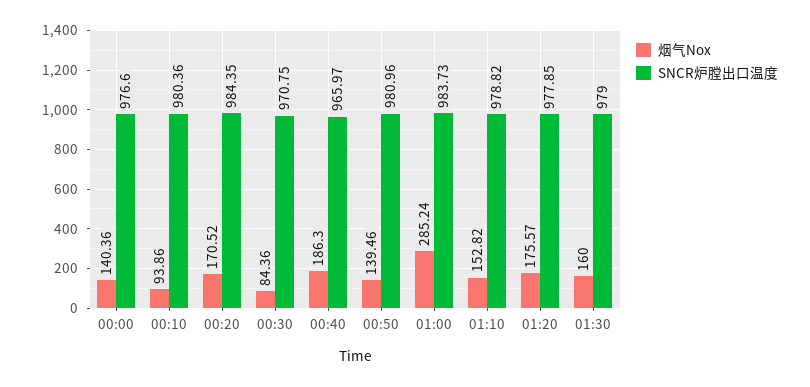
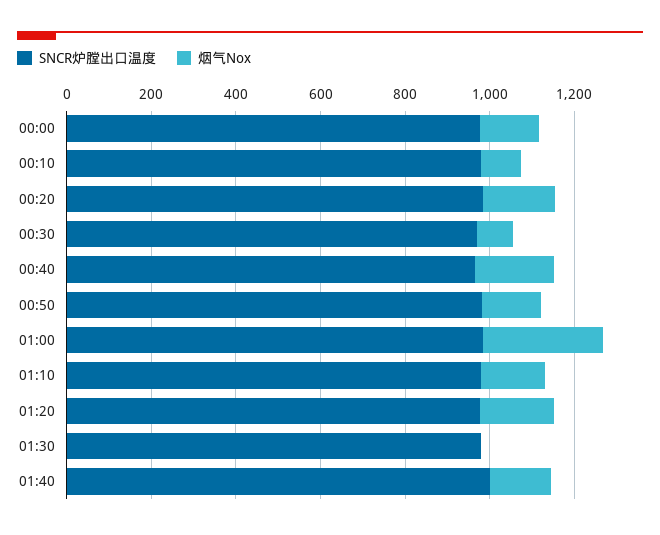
烟气Nox, 01:30: 160 -> 0
SNCR炉膛出口温度, 01:40: none -> 1000
烟气Nox, 01:40: none -> 150

